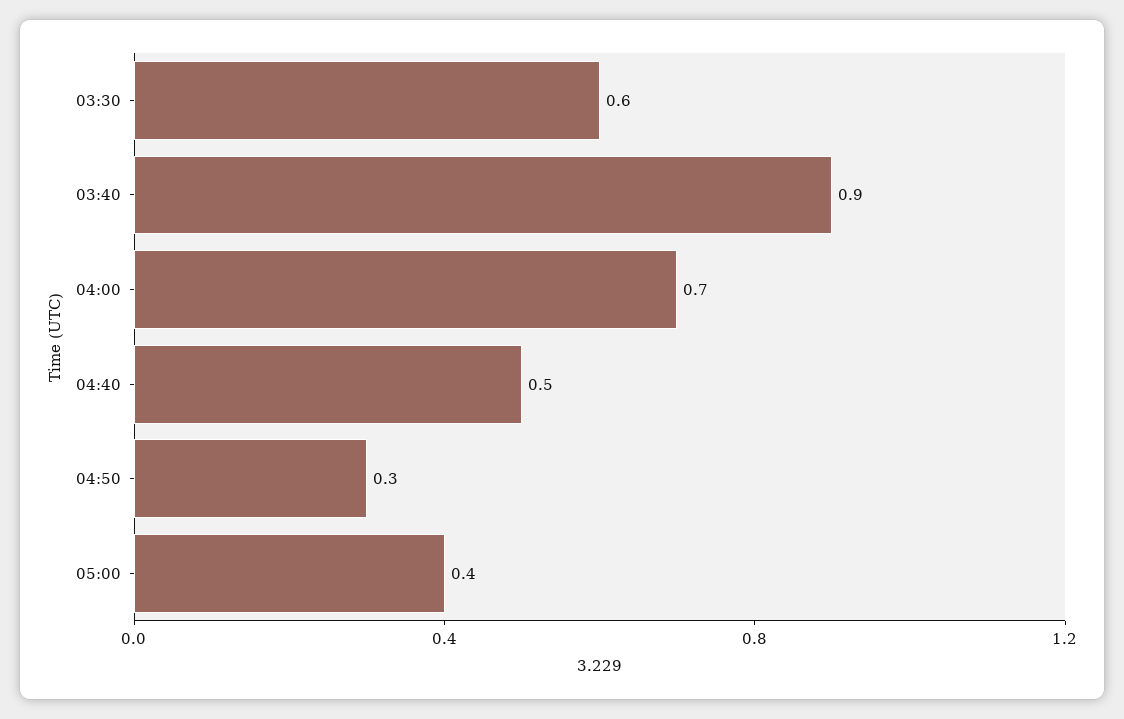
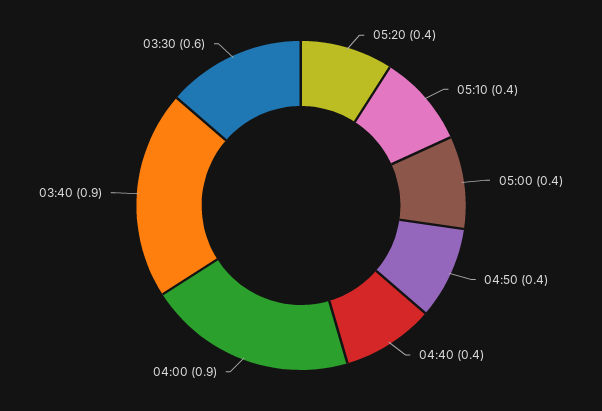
04:00: 0.7 -> 0.9
04:40: 0.5 -> 0.4
04:50: 0.3 -> 0.4
05:20: none -> 0.4
05:10: none -> 0.4

